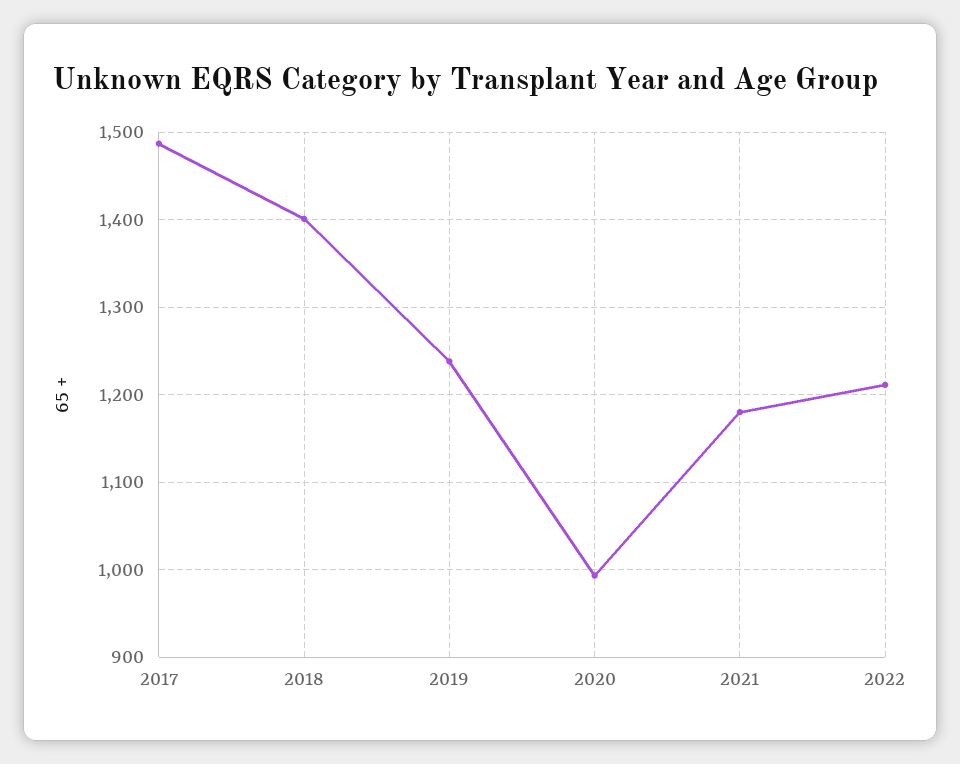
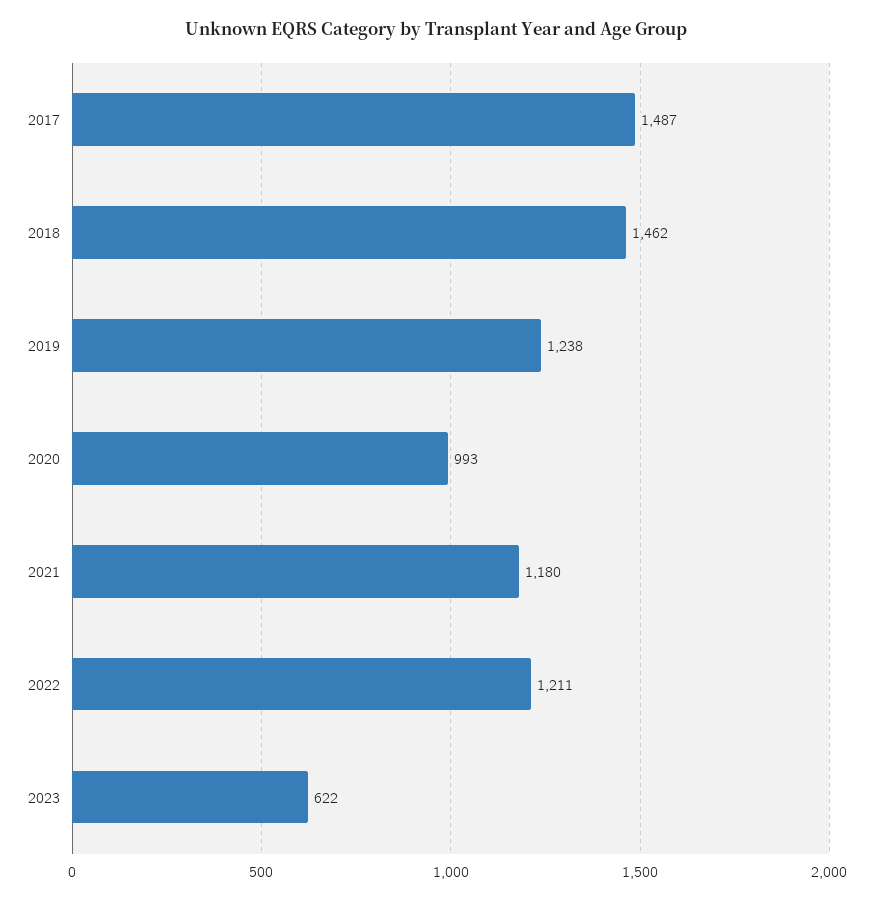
2018: 1400 -> 1462
2023: none -> 622

